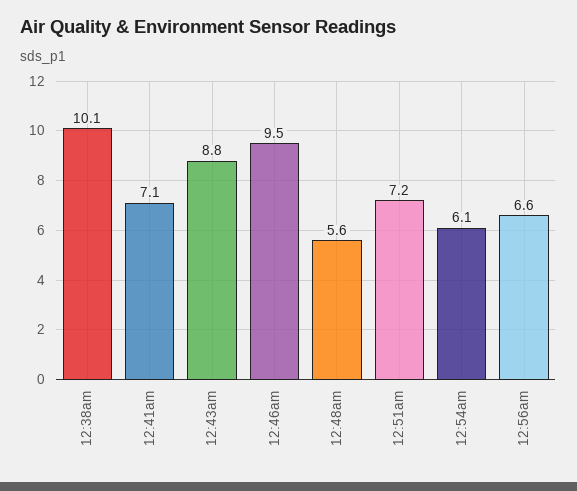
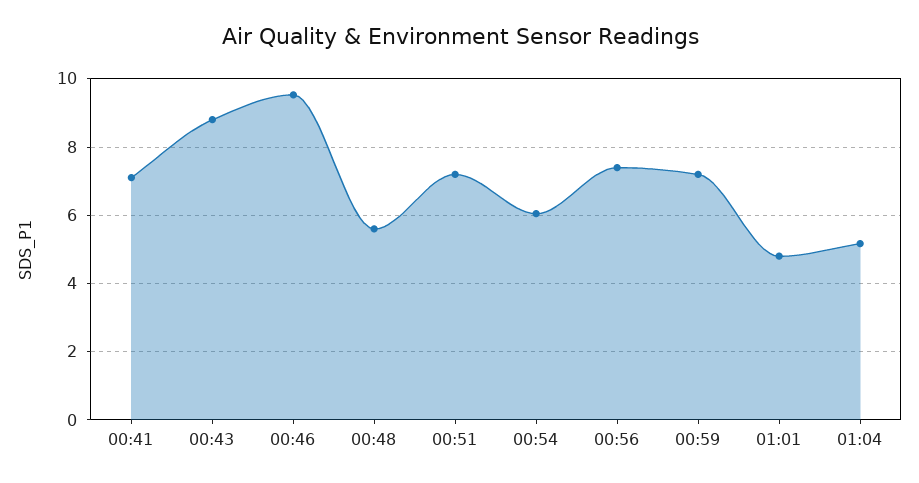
12:38am: 10.1 -> none
12:56am: 6.6 -> 7.4
00:59: none -> 7.2
01:01: none -> 4.8
01:04: none -> 5.2

